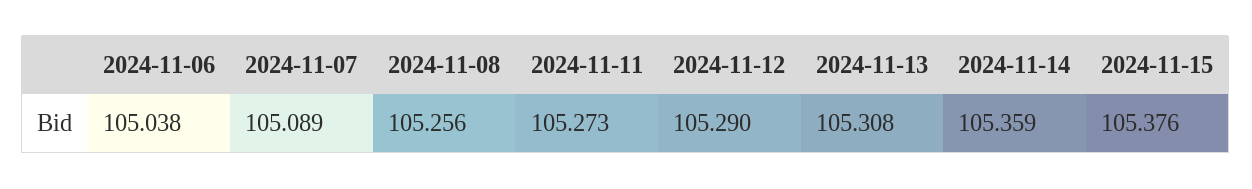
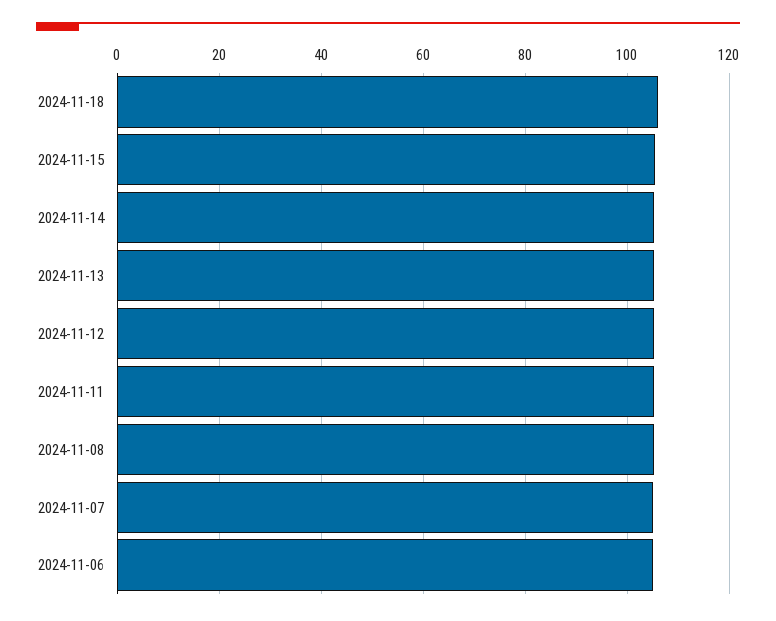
2024-11-18: none -> 106

